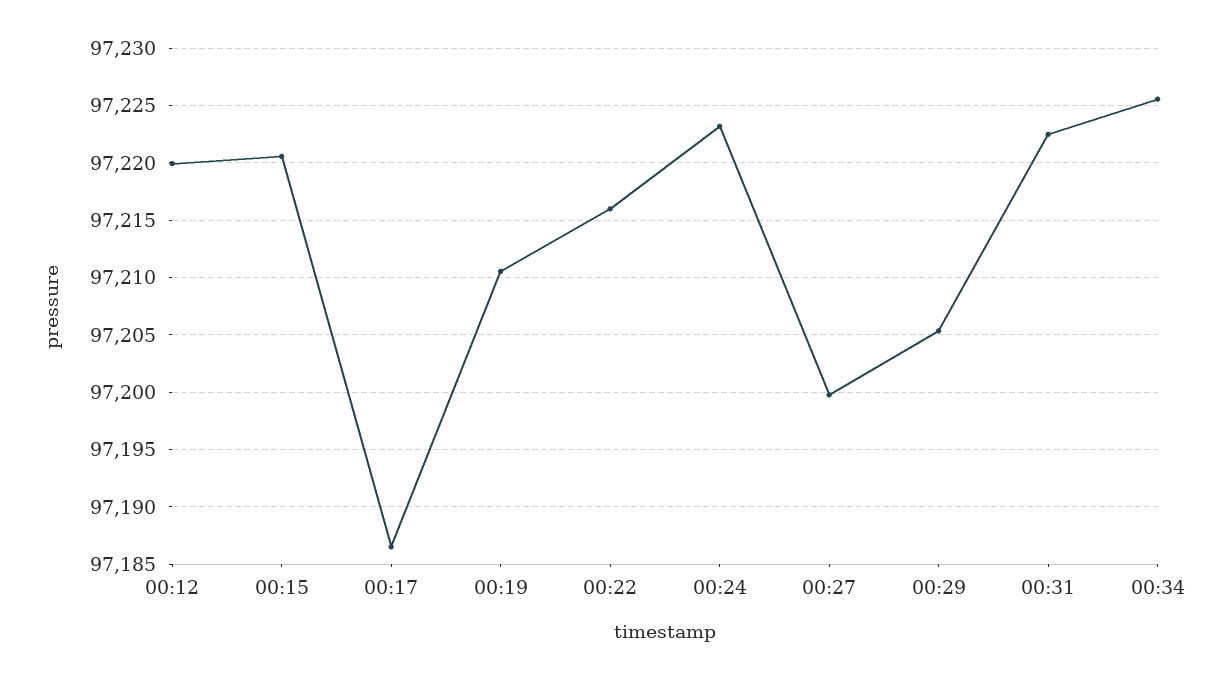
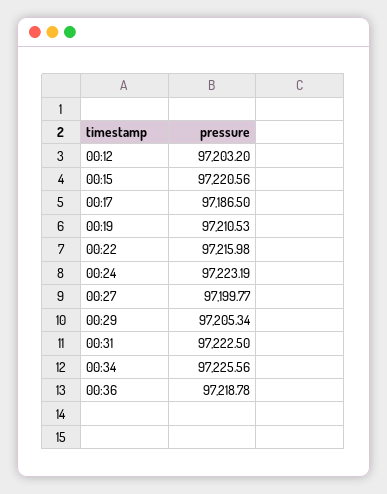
00:12: 97220 -> 97203.2
00:36: none -> 97218.78

